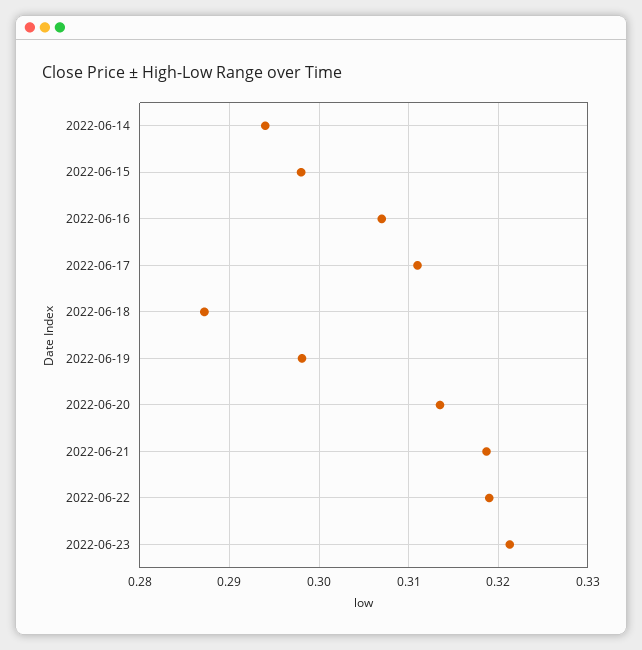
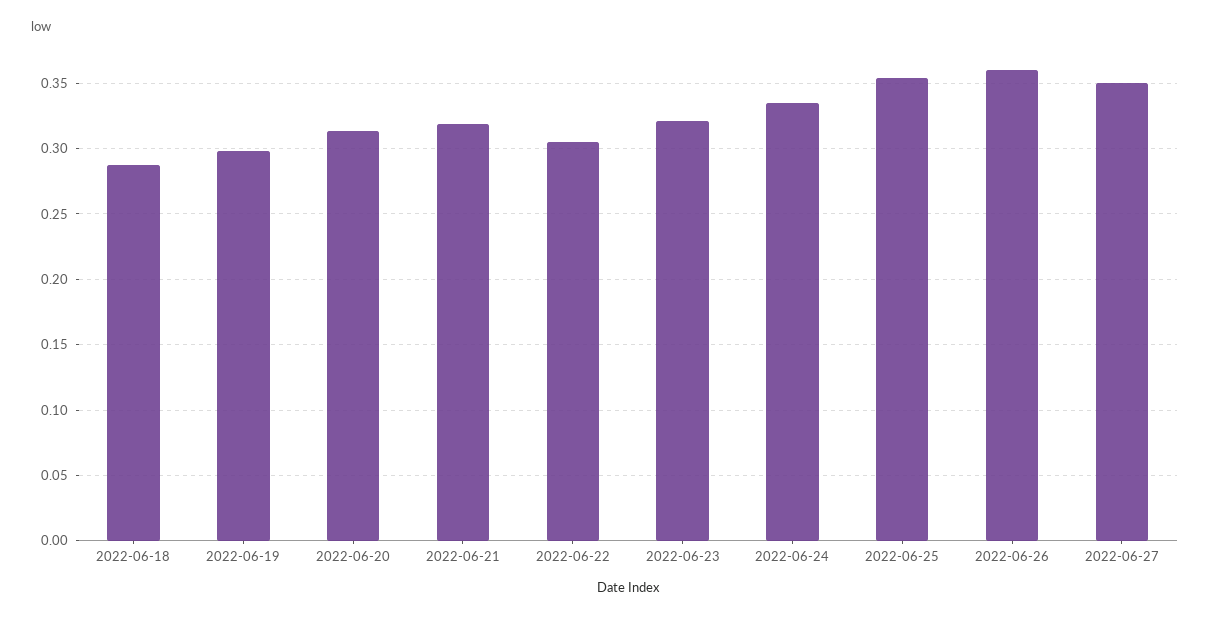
2022-06-14: 0.294 -> none
2022-06-15: 0.298 -> none
2022-06-16: 0.307 -> none
2022-06-17: 0.311 -> none
2022-06-22: 0.319 -> 0.305
2022-06-24: none -> 0.335
2022-06-25: none -> 0.355
2022-06-26: none -> 0.36
2022-06-27: none -> 0.35

